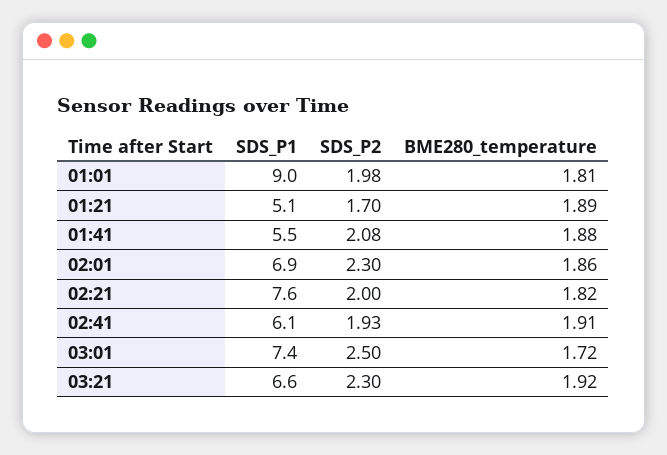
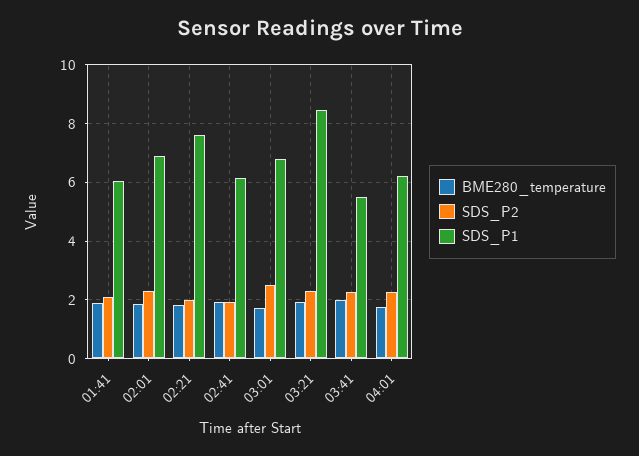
SDS_P1, 01:01: 9 -> none
SDS_P2, 01:01: 1.98 -> none
BME280_temperature, 01:01: 1.81 -> none
SDS_P1, 01:21: 5.1 -> none
SDS_P2, 01:21: 1.7 -> none
BME280_temperature, 01:21: 1.89 -> none
SDS_P1, 01:41: 5.5 -> 6
SDS_P1, 03:01: 7.4 -> 6.75
SDS_P1, 03:21: 6.6 -> 8.5
BME280_temperature, 03:41: none -> 2
SDS_P2, 03:41: none -> 2.25
SDS_P1, 03:41: none -> 5.5
BME280_temperature, 04:01: none -> 1.75
SDS_P2, 04:01: none -> 2.25
SDS_P1, 04:01: none -> 6.25

